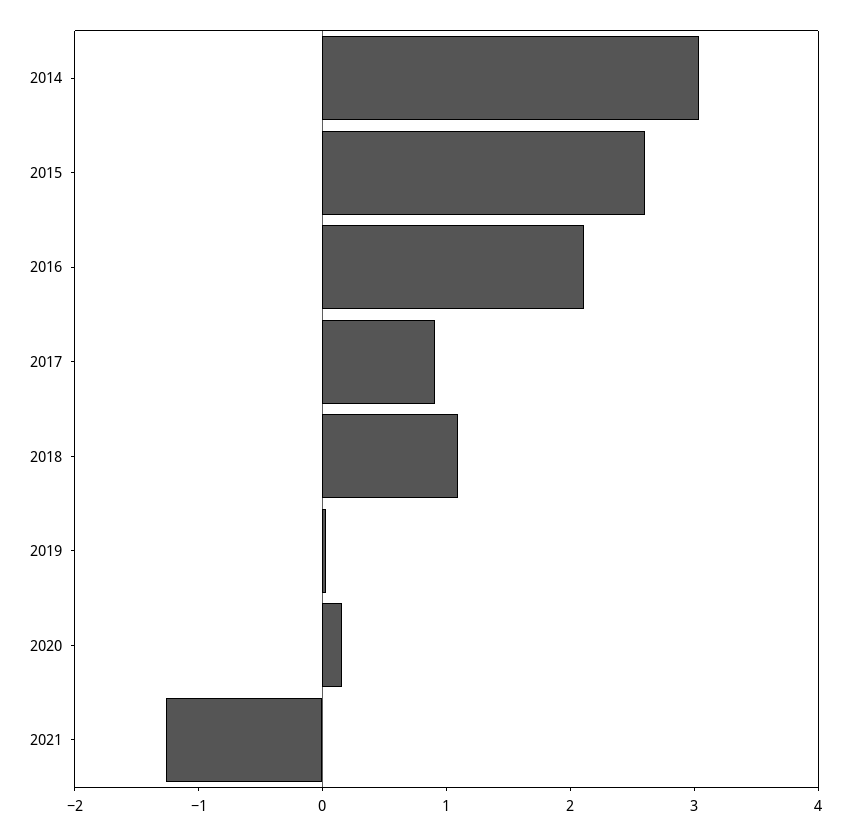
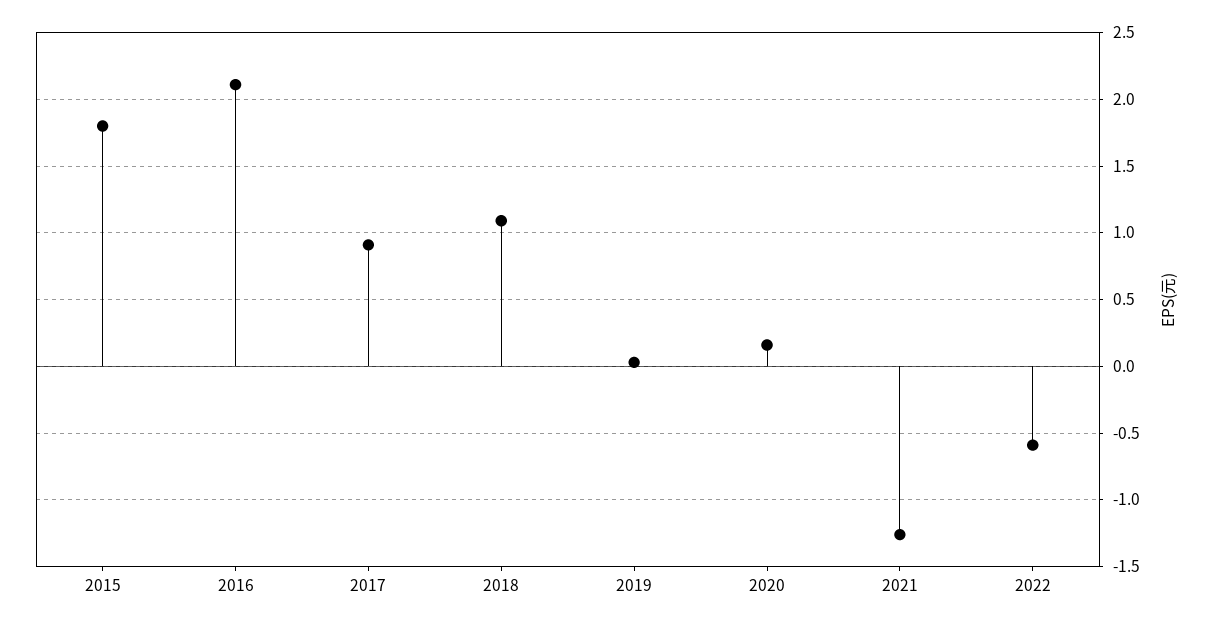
2014: 3 -> none
2015: 2.6 -> 1.8
2022: none -> -0.6

